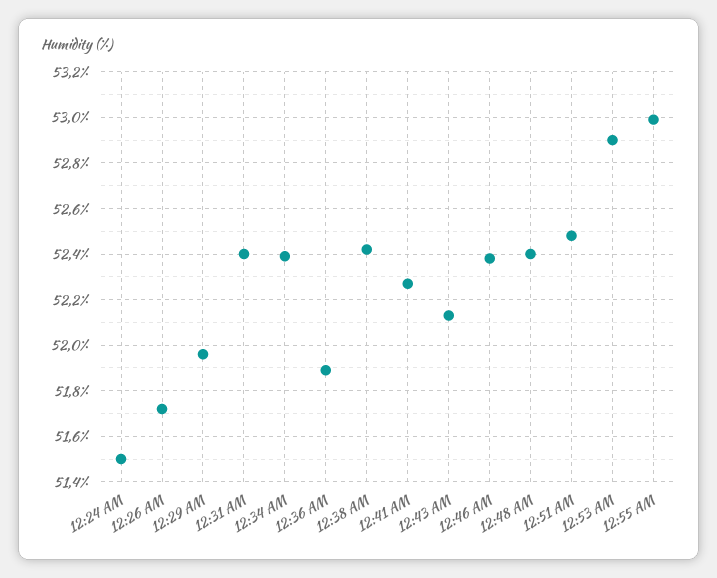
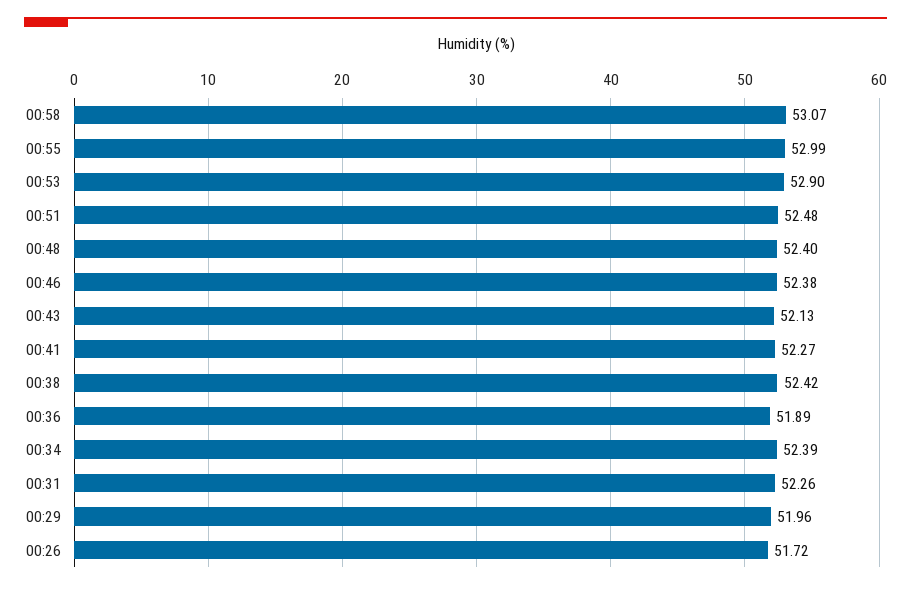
12:24 AM: 51.5 -> none
12:31 AM: 52.4 -> 52.26
00:58: none -> 53.07

